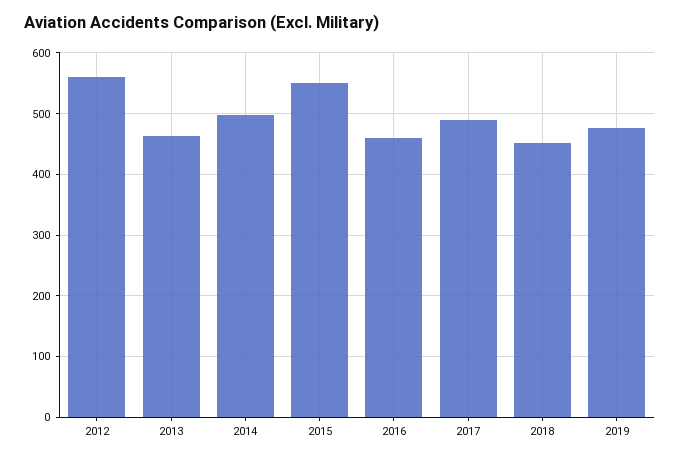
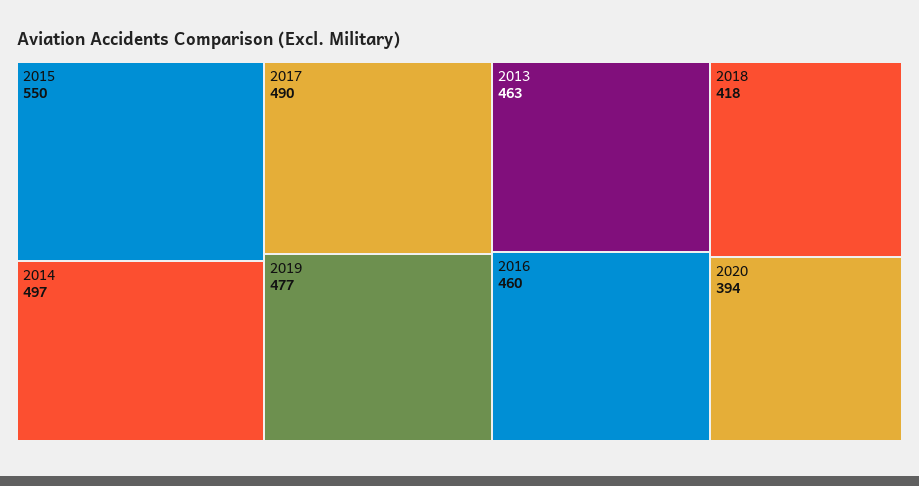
2012: 560 -> none
2018: 450 -> 418
2020: none -> 394

